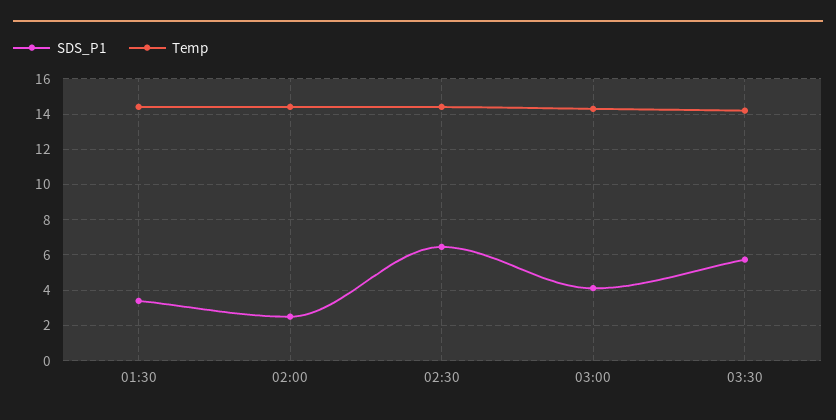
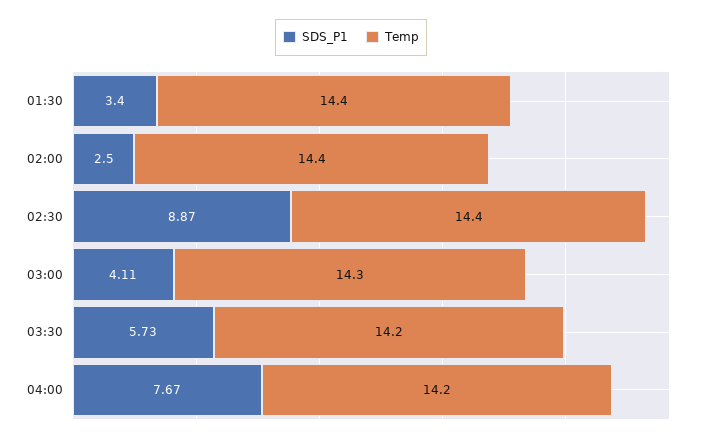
SDS_P1, 02:30: 6.5 -> 8.87
SDS_P1, 04:00: none -> 7.67
Temp, 04:00: none -> 14.2

